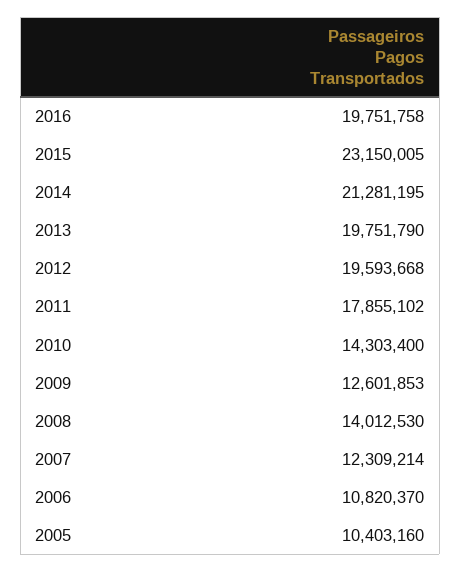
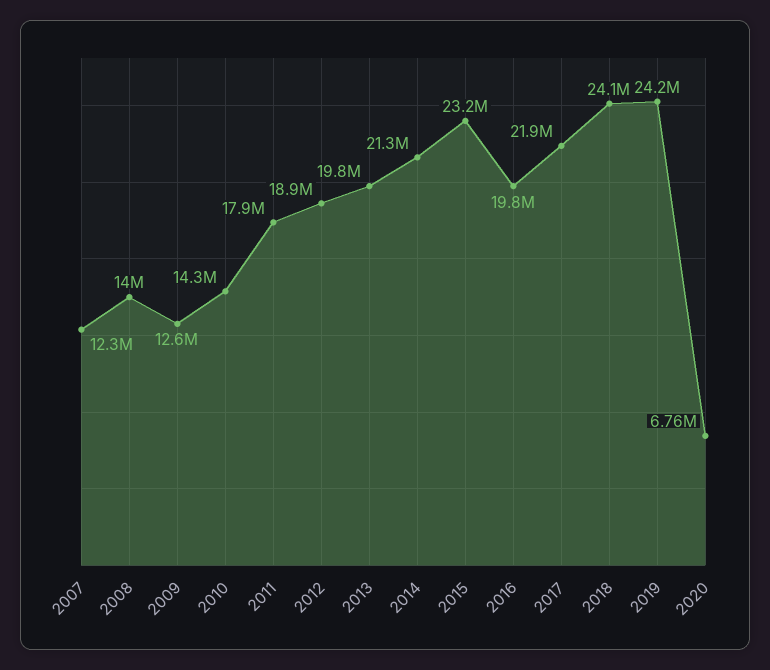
2012: 19593668 -> 18900000
2006: 10820370 -> none
2005: 10403160 -> none
2017: none -> 21900000
2018: none -> 24100000
2019: none -> 24200000
2020: none -> 6760000

